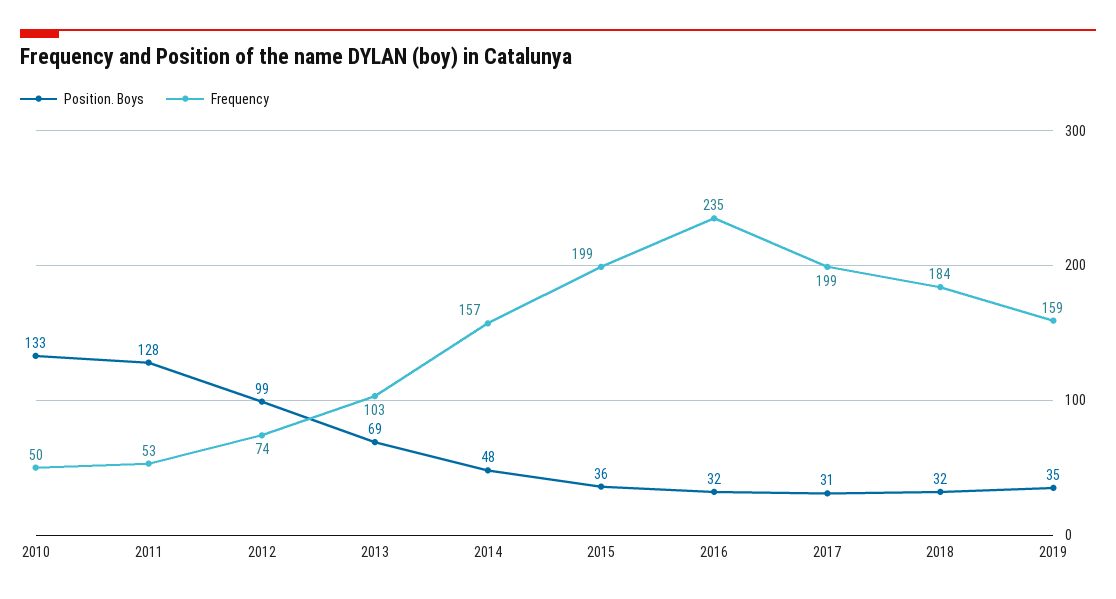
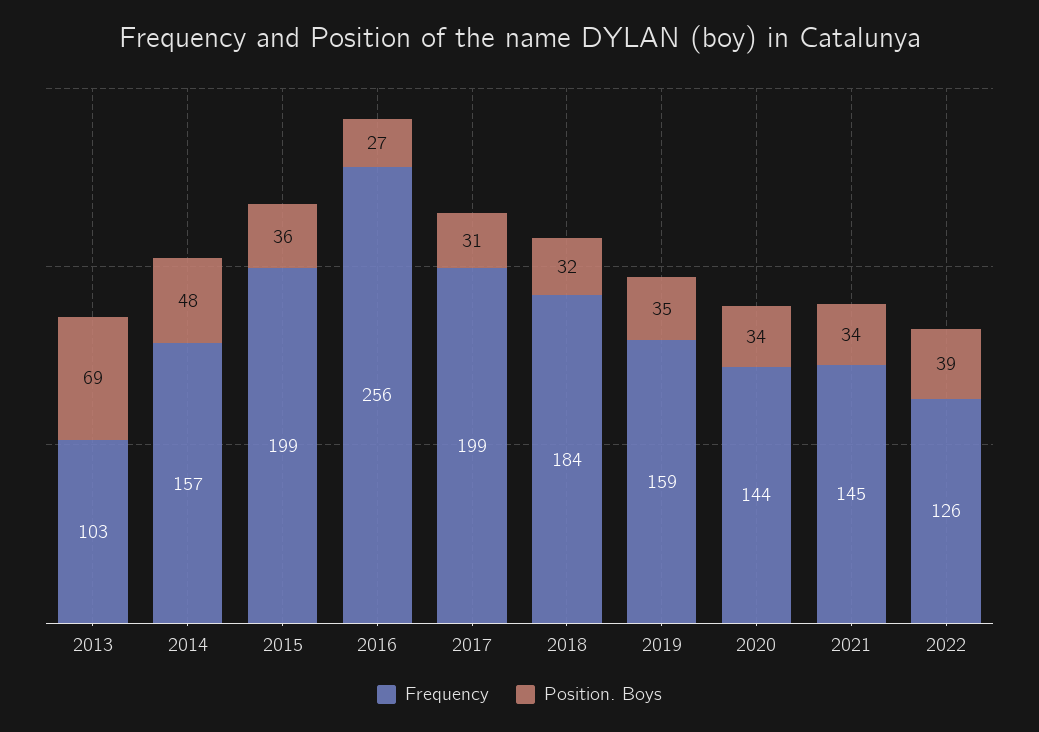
Position. Boys, 2010: 133 -> none
Frequency, 2010: 50 -> none
Position. Boys, 2011: 128 -> none
Frequency, 2011: 53 -> none
Position. Boys, 2012: 99 -> none
Frequency, 2012: 74 -> none
Position. Boys, 2016: 32 -> 27
Frequency, 2016: 235 -> 256
Frequency, 2020: none -> 144
Position. Boys, 2020: none -> 34
Frequency, 2021: none -> 145
Position. Boys, 2021: none -> 34
Frequency, 2022: none -> 126
Position. Boys, 2022: none -> 39

